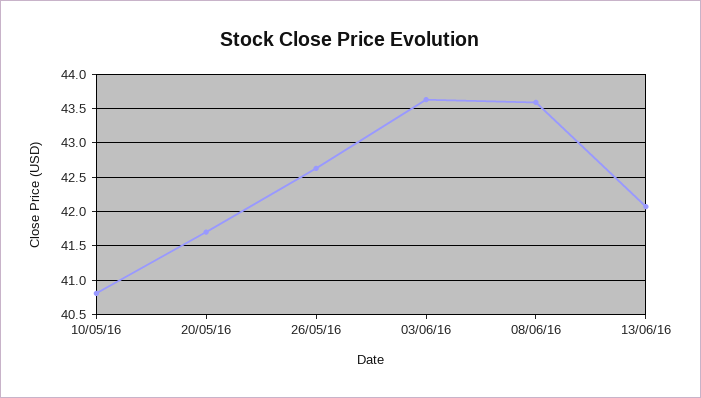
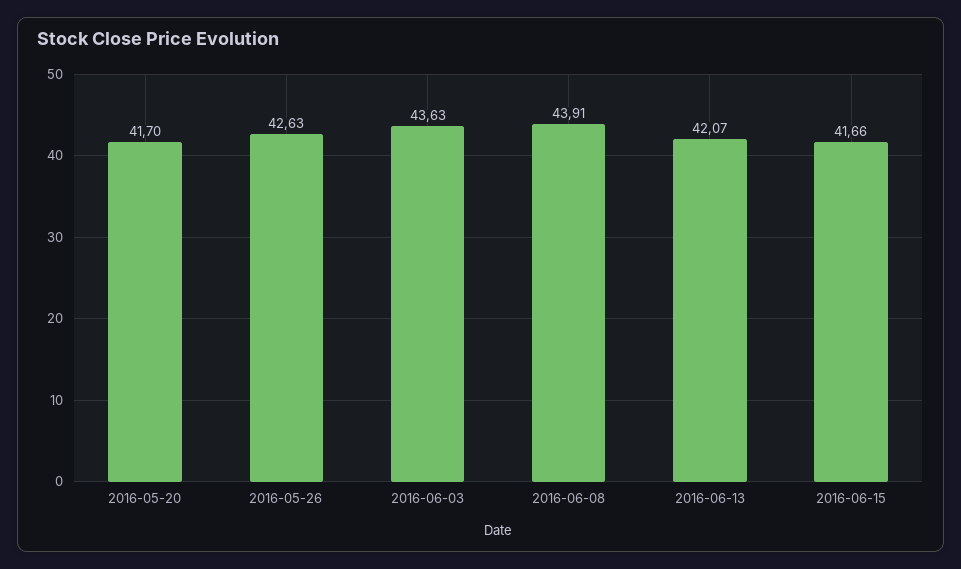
10/05/16: 40.8 -> none
08/06/16: 43.6 -> 43.91
2016-06-15: none -> 41.66

